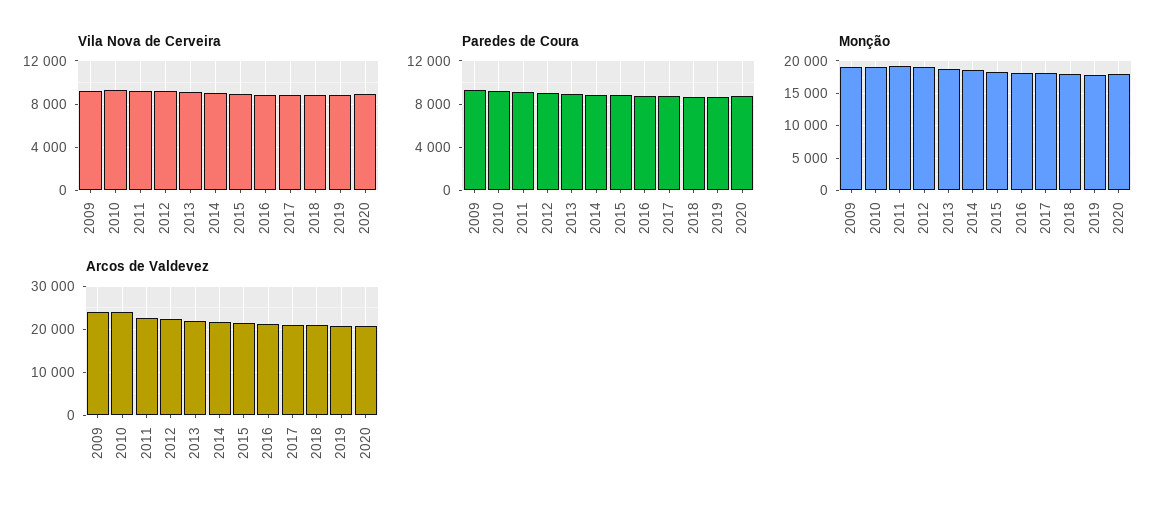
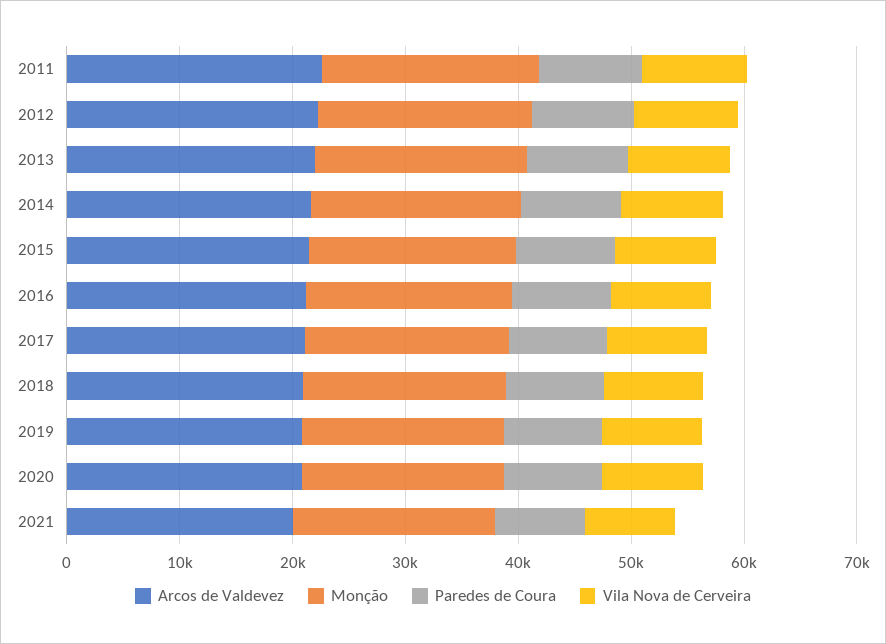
Vila Nova de Cerveira, 2009: 9000 -> none
Vila Nova de Cerveira, 2010: 9000 -> none
Paredes de Coura, 2009: 9000 -> none
Paredes de Coura, 2010: 9000 -> none
Monção, 2009: 19000 -> none
Monção, 2010: 19000 -> none
Arcos de Valdevez, 2009: 24000 -> none
Arcos de Valdevez, 2010: 24000 -> none
Arcos de Valdevez, 2021: none -> 20000
Monção, 2021: none -> 18000
Paredes de Coura, 2021: none -> 8000
Vila Nova de Cerveira, 2021: none -> 8000

